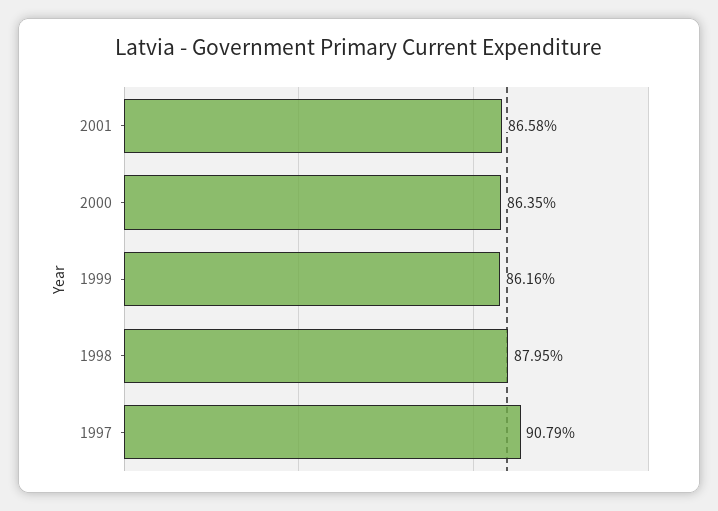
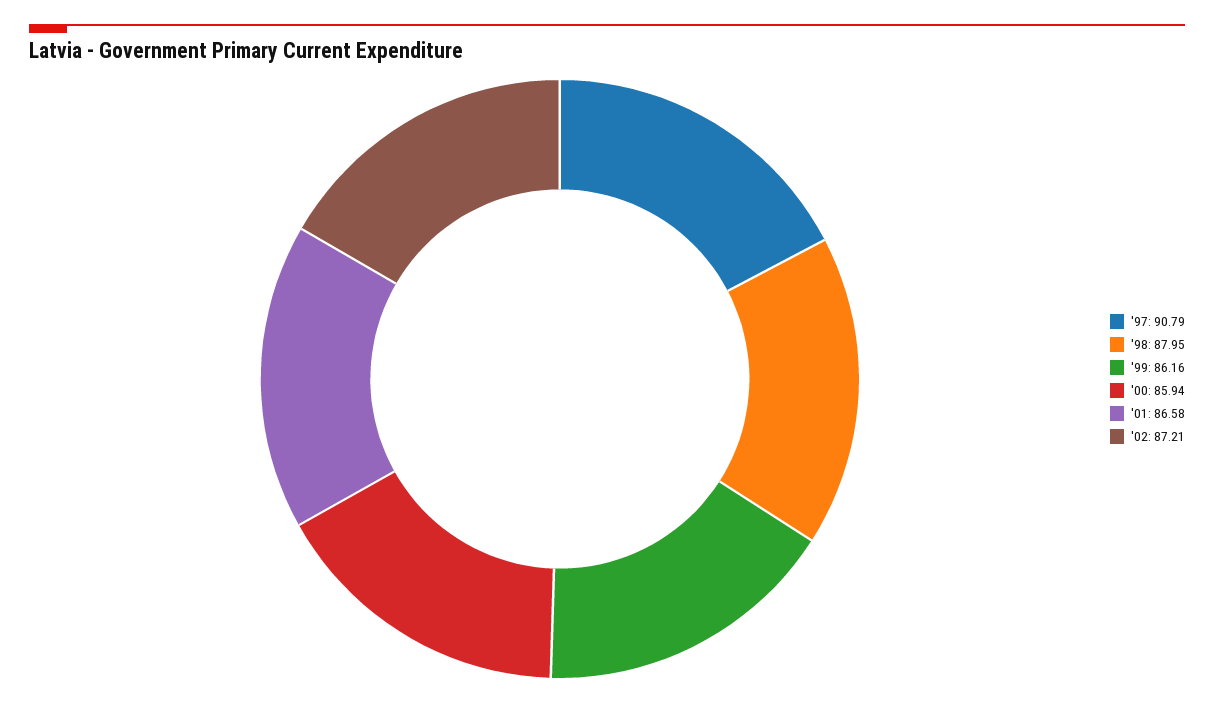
2000: 86.35 -> 85.94
'02: none -> 87.21

